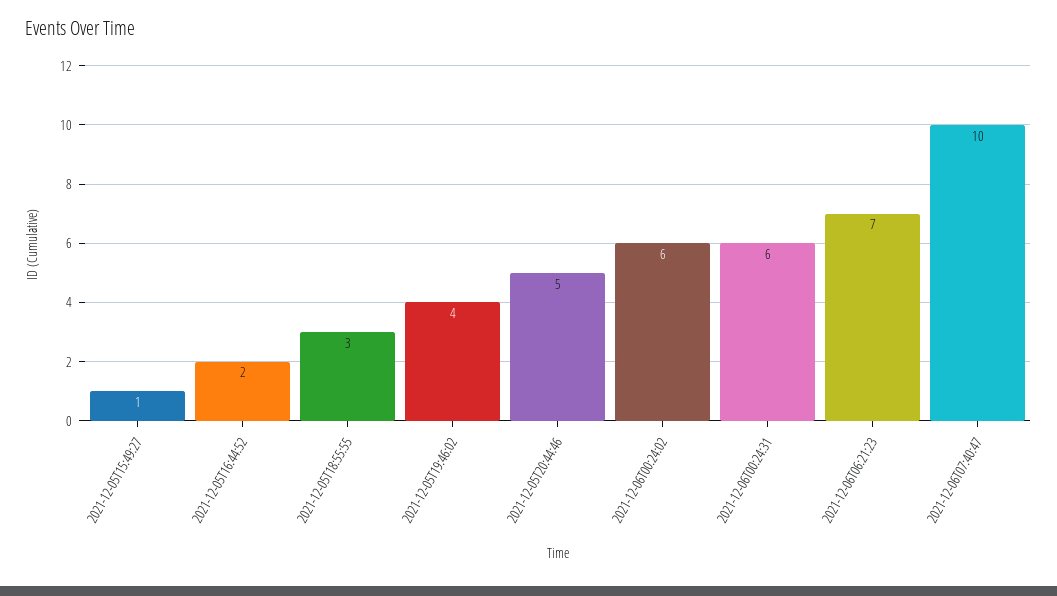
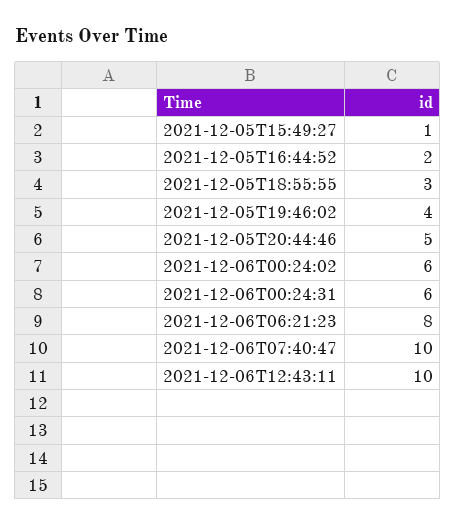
2021-12-06T06:21:23: 7 -> 8
2021-12-06T12:43:11: none -> 10

